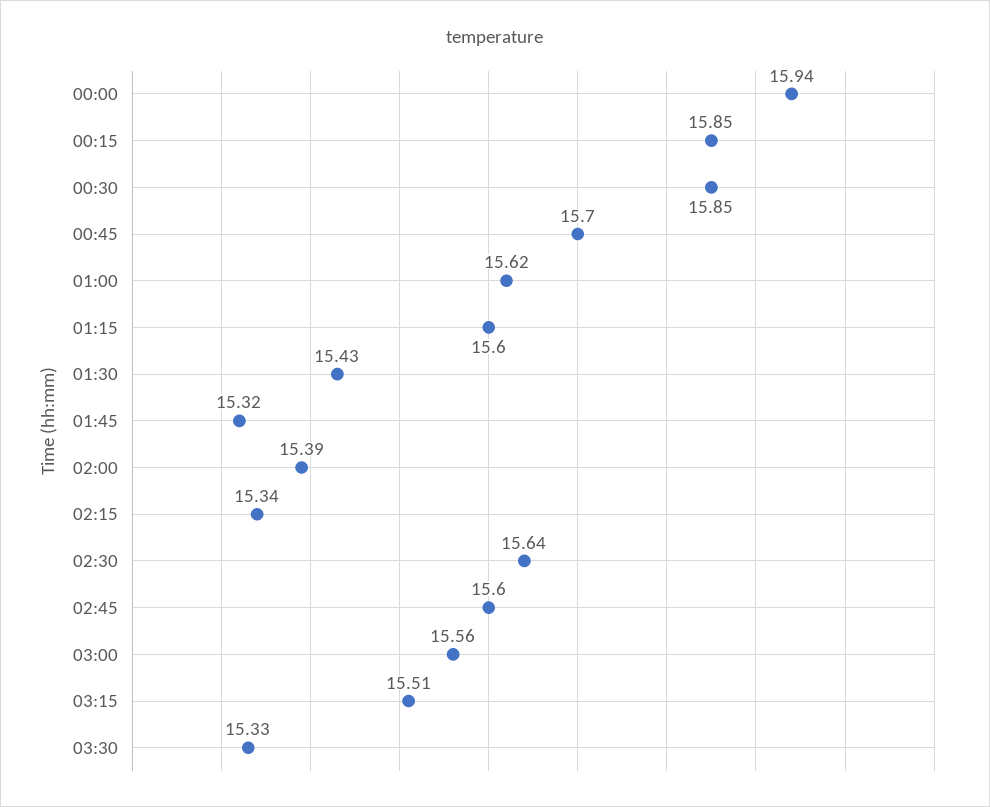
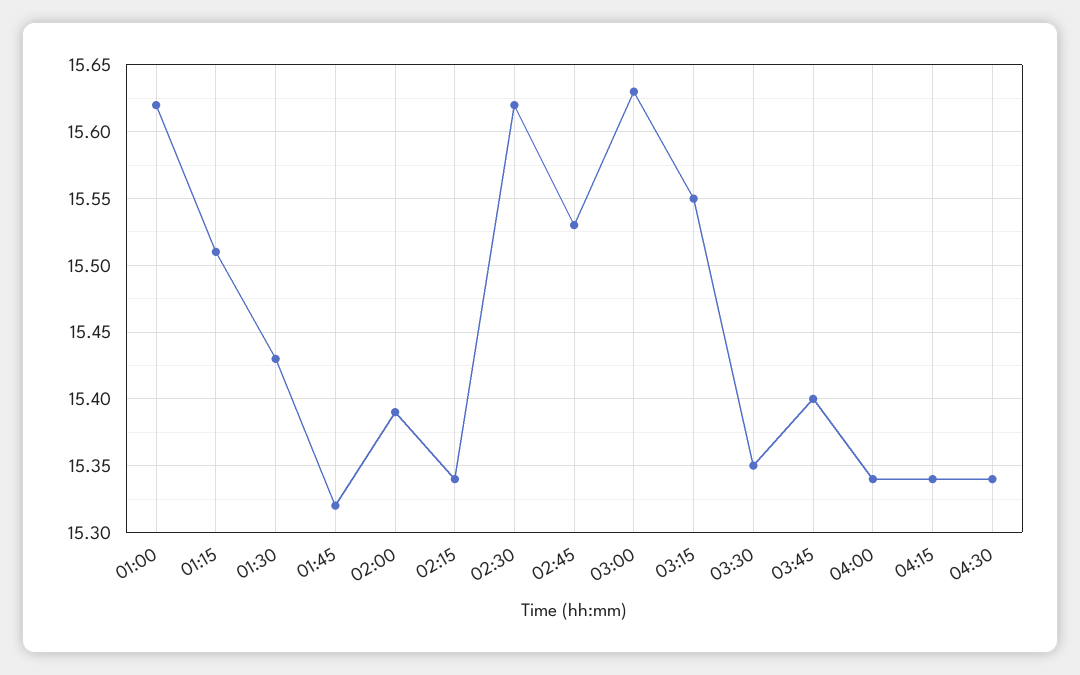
00:00: 15.94 -> none
00:15: 15.85 -> none
00:30: 15.85 -> none
00:45: 15.7 -> none
01:15: 15.6 -> 15.51
02:30: 15.64 -> 15.62
02:45: 15.6 -> 15.53
03:00: 15.56 -> 15.63
03:15: 15.51 -> 15.55
03:30: 15.33 -> 15.35
03:45: none -> 15.4
04:00: none -> 15.34
04:15: none -> 15.34
04:30: none -> 15.34

